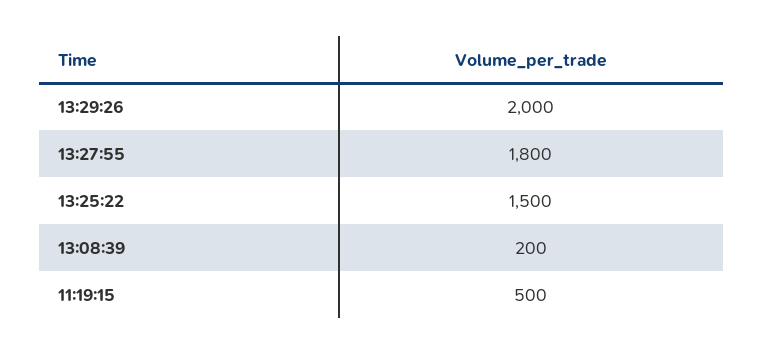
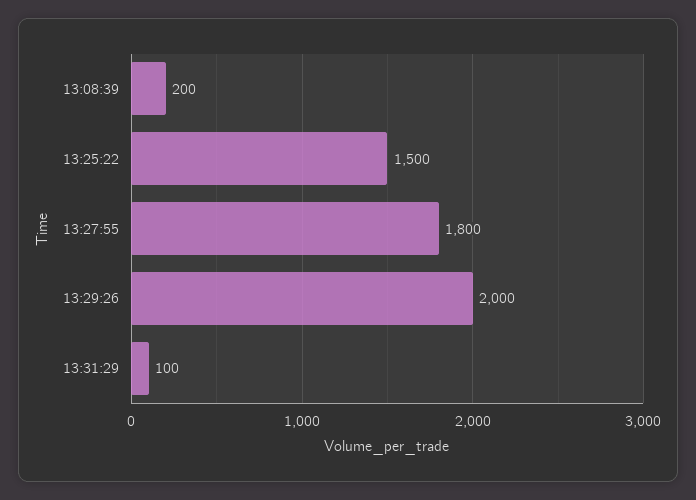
11:19:15: 500 -> none
13:31:29: none -> 100

